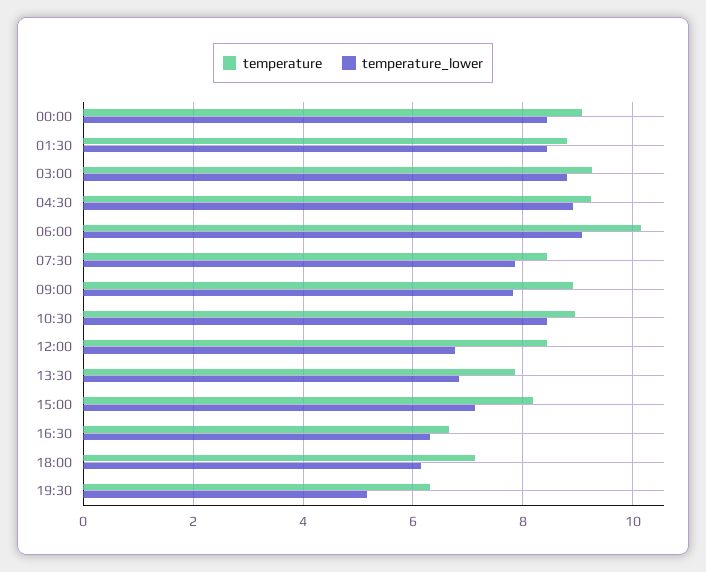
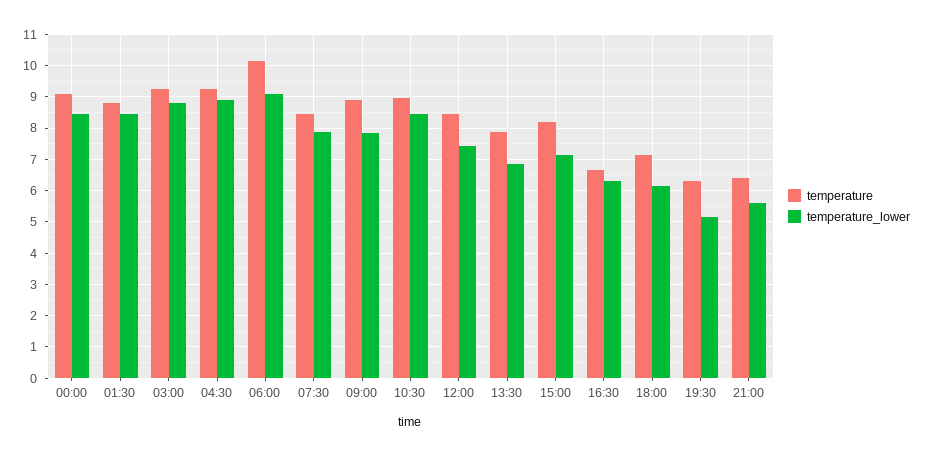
temperature_lower, 12:00: 6.8 -> 7.4
temperature, 21:00: none -> 6.4
temperature_lower, 21:00: none -> 5.6

